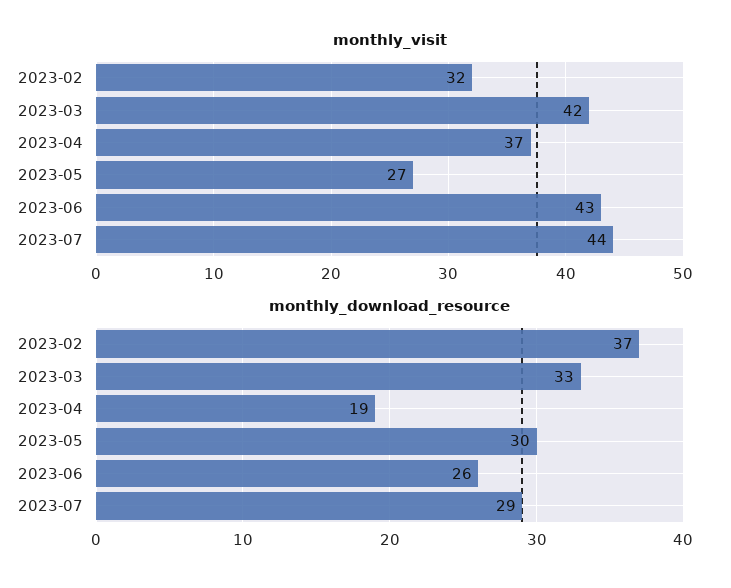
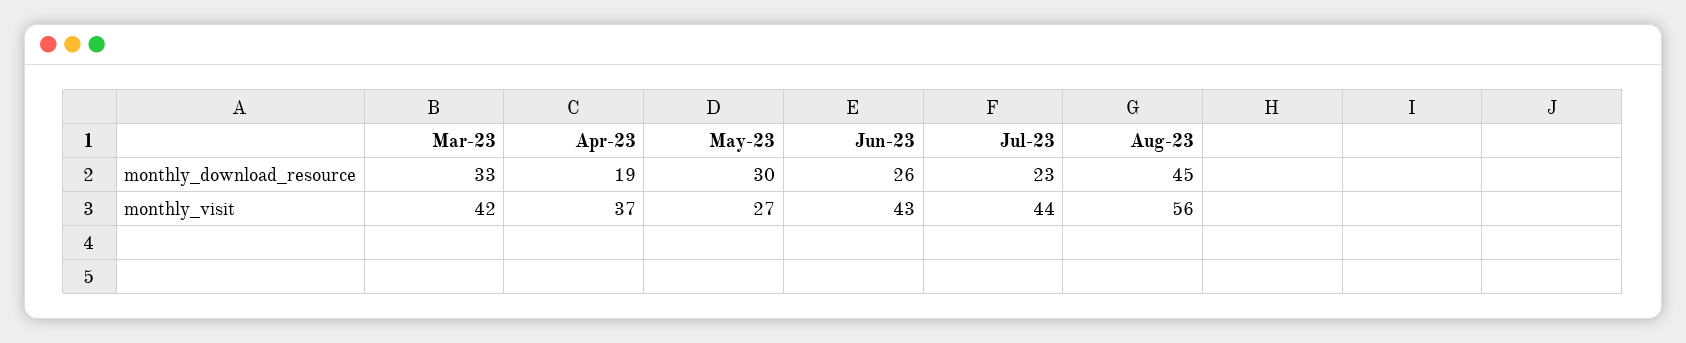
monthly_visit, 2023-02: 32 -> none
monthly_download_resource, 2023-02: 37 -> none
monthly_download_resource, 2023-07: 29 -> 23
monthly_download_resource, Aug-23: none -> 45
monthly_visit, Aug-23: none -> 56

